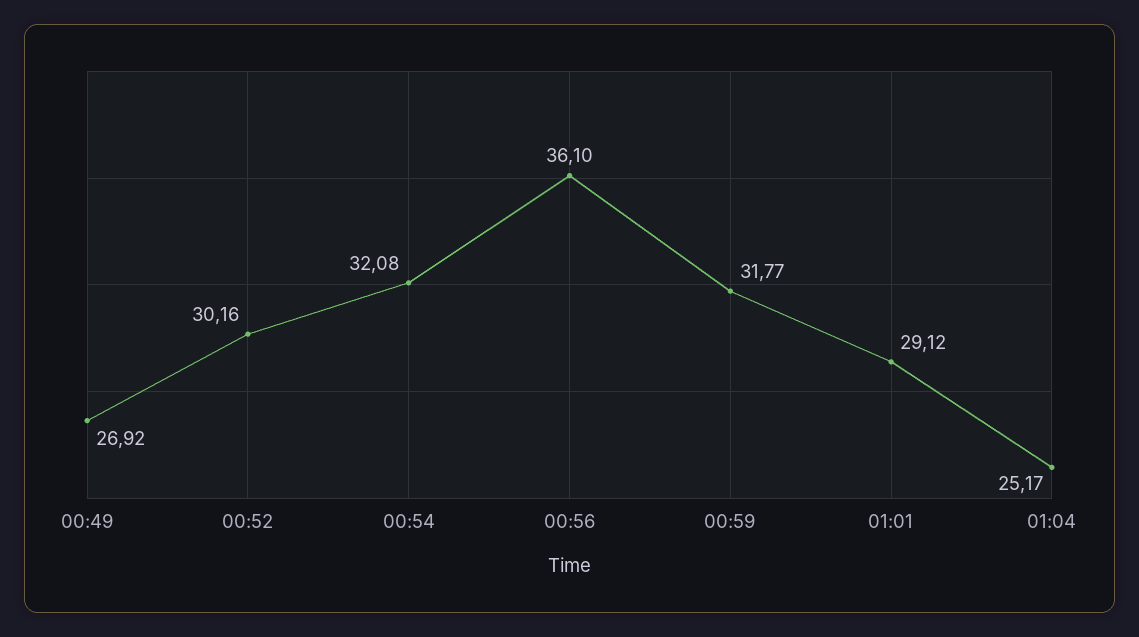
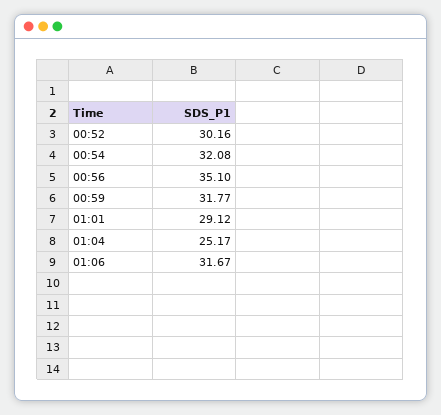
00:49: 26.92 -> none
00:56: 36.1 -> 35.1
01:06: none -> 31.67

